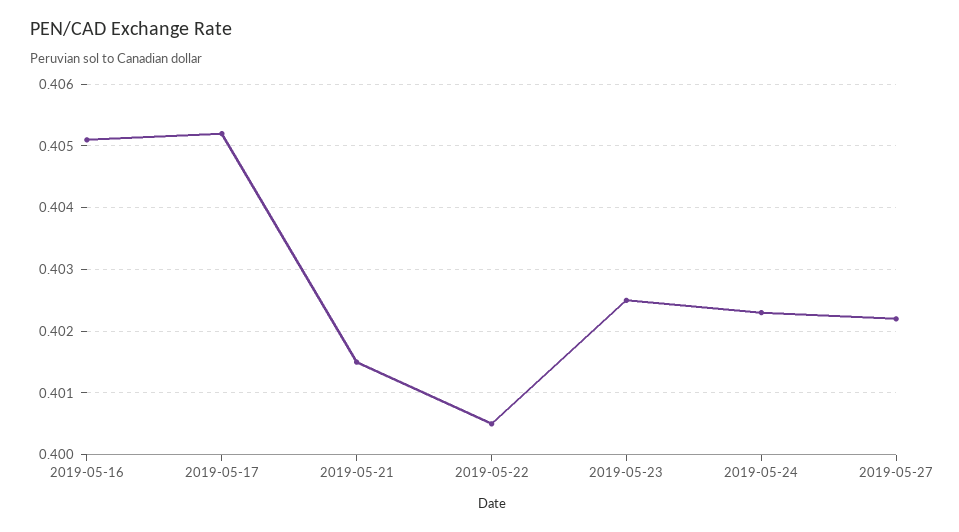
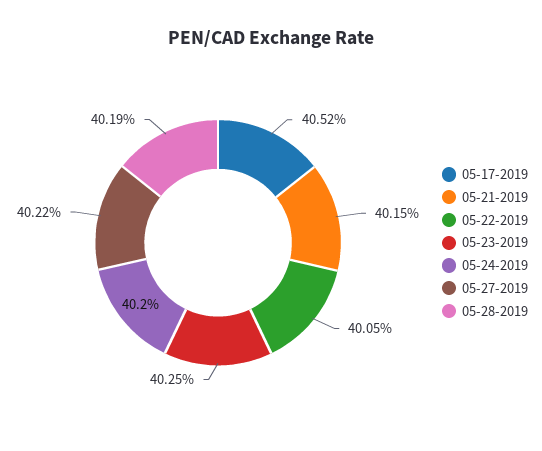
2019-05-16: 0.4051 -> none
2019-05-24: 0.4023 -> 0.402
05-28-2019: none -> 0.4019

